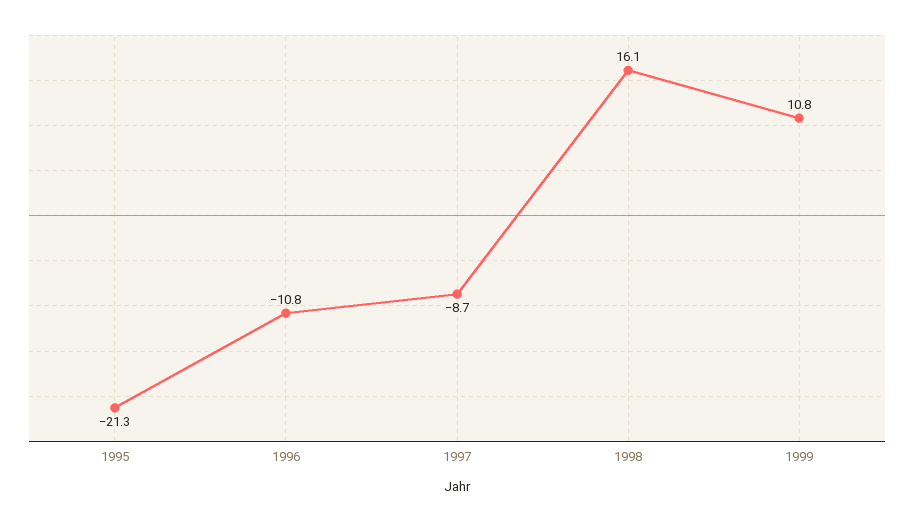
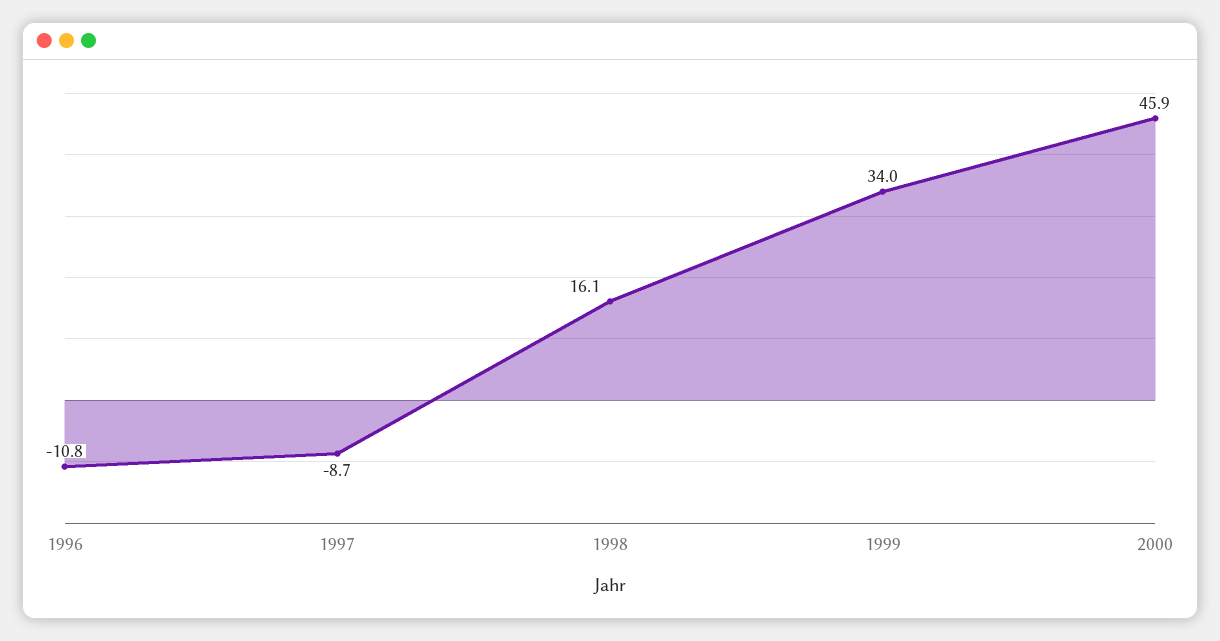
1995: -21.3 -> none
1999: 10.8 -> 34
2000: none -> 45.9

